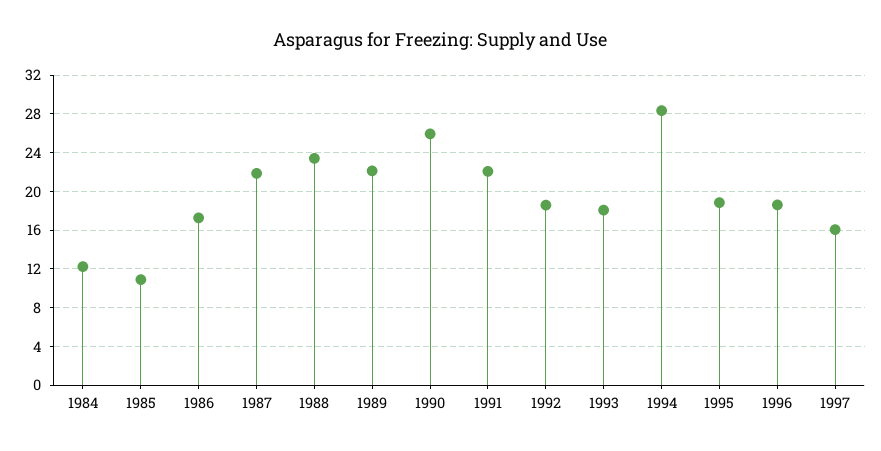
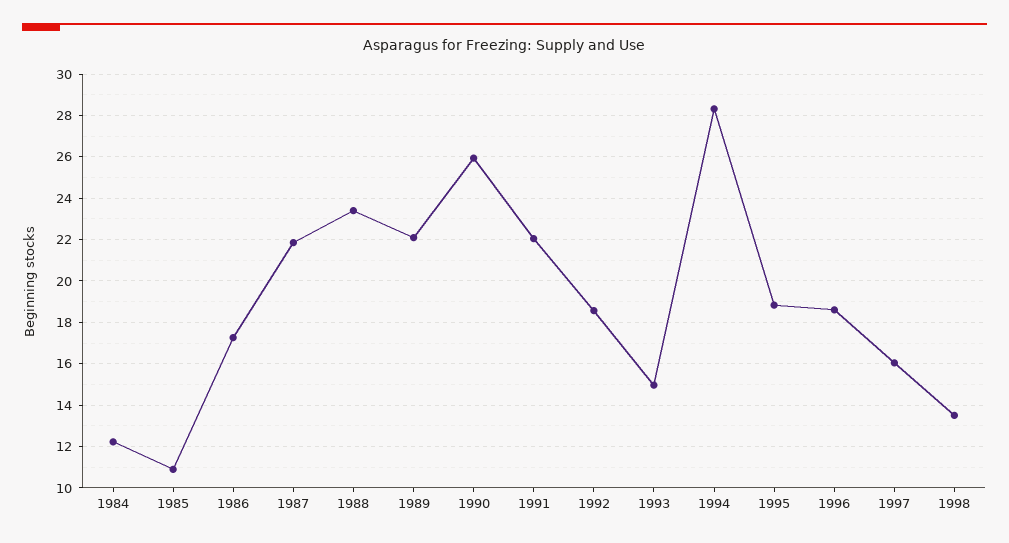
1993: 18 -> 15
1998: none -> 13.5

